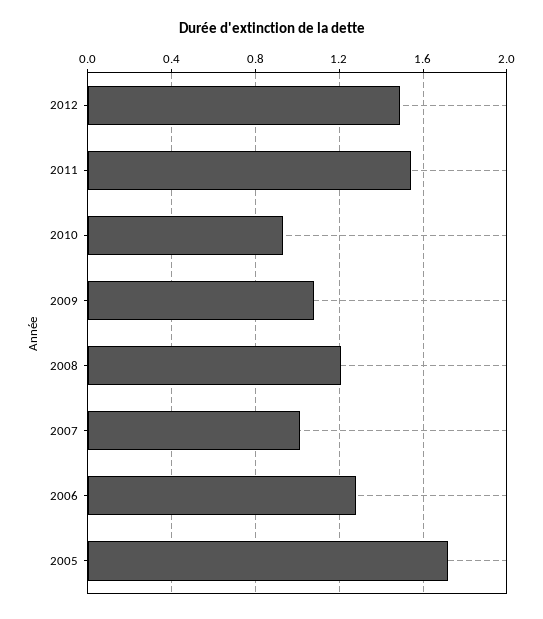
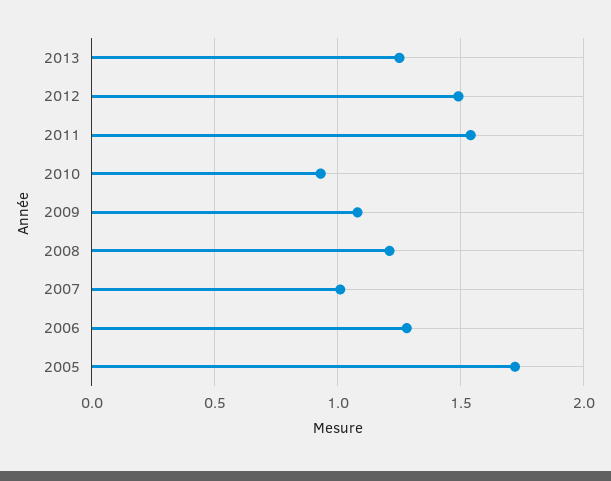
2013: none -> 1.25

